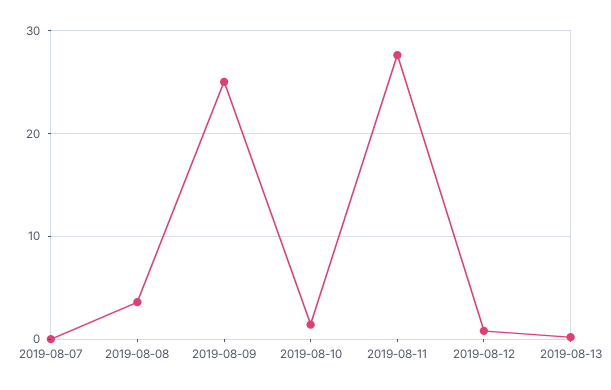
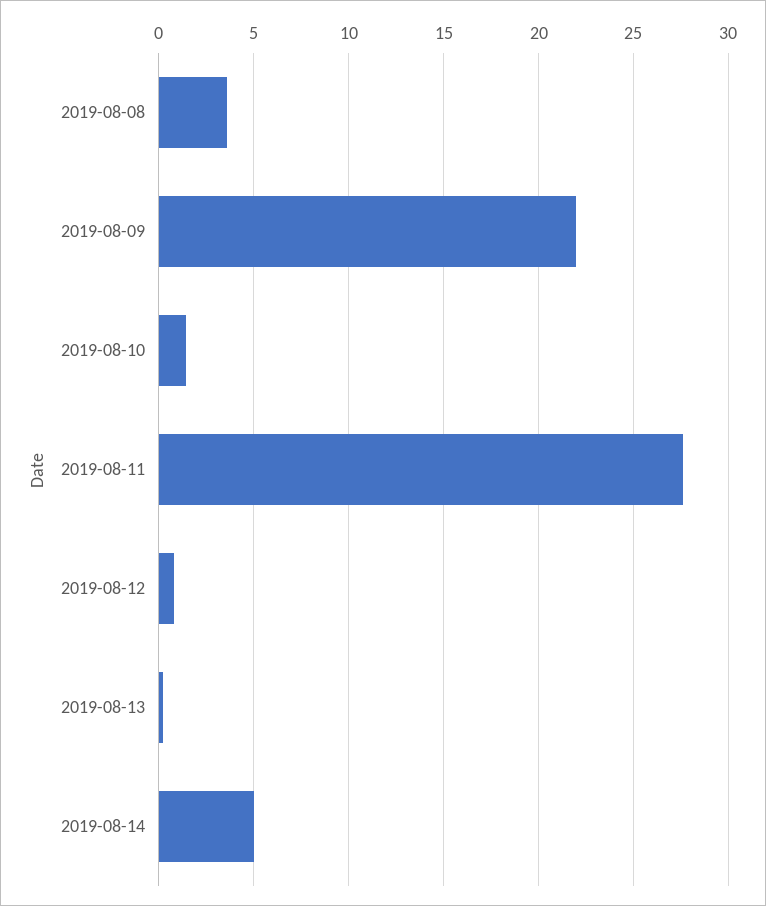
2019-08-07: 0 -> none
2019-08-09: 25 -> 22
2019-08-14: none -> 5

